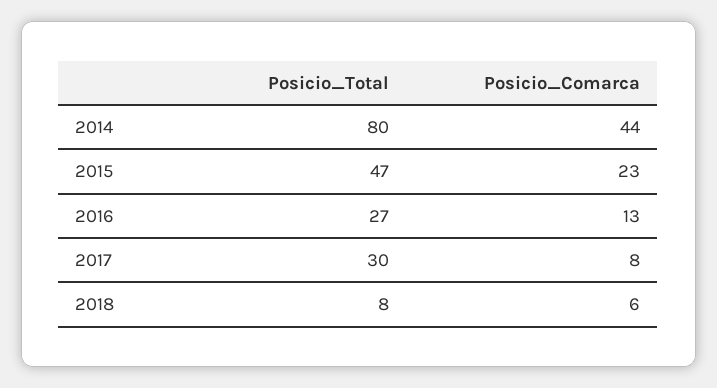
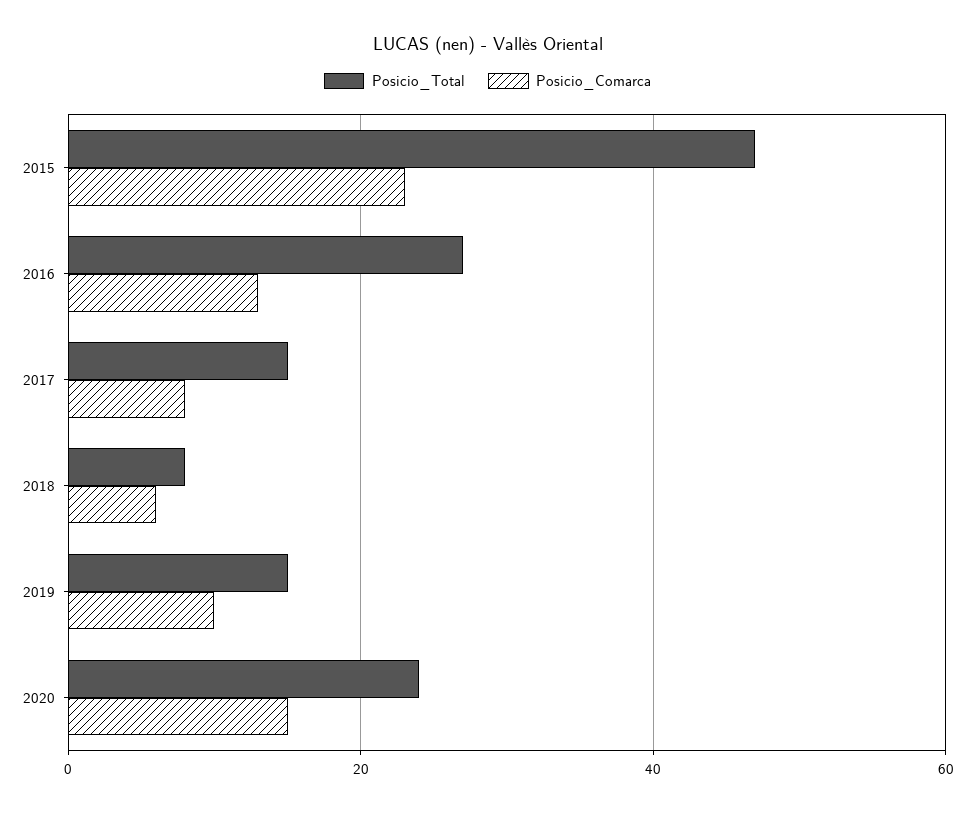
Posicio_Total, 2014: 80 -> none
Posicio_Comarca, 2014: 44 -> none
Posicio_Total, 2017: 30 -> 15
Posicio_Total, 2019: none -> 15
Posicio_Comarca, 2019: none -> 10
Posicio_Total, 2020: none -> 25
Posicio_Comarca, 2020: none -> 15

